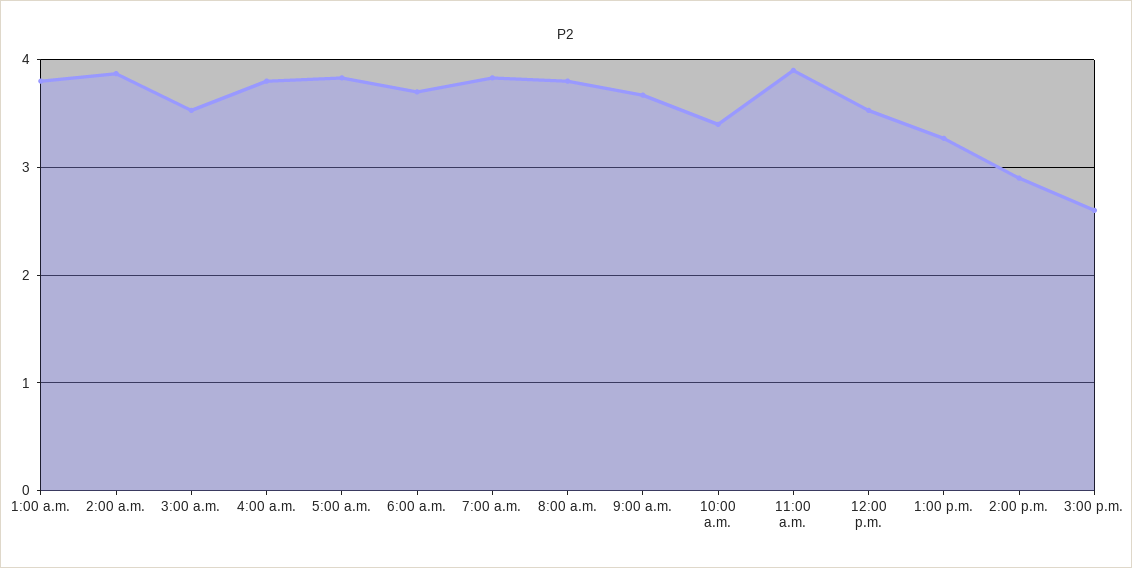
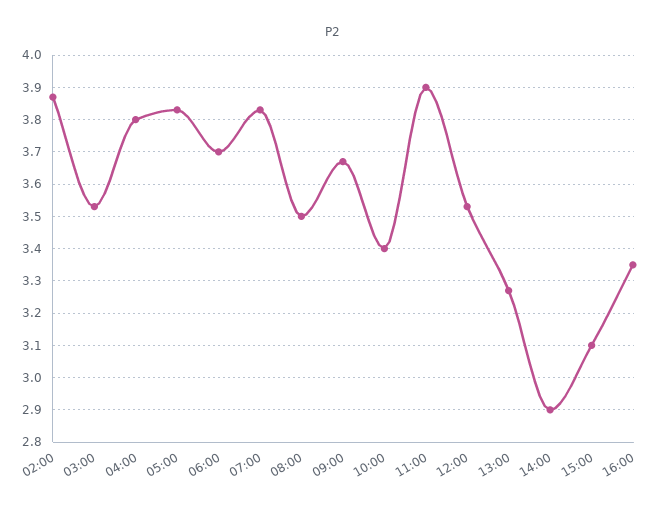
1:00 a.m.: 3.8 -> none
8:00 a.m.: 3.8 -> 3.5
3:00 p.m.: 2.6 -> 3.1
16:00: none -> 3.35

